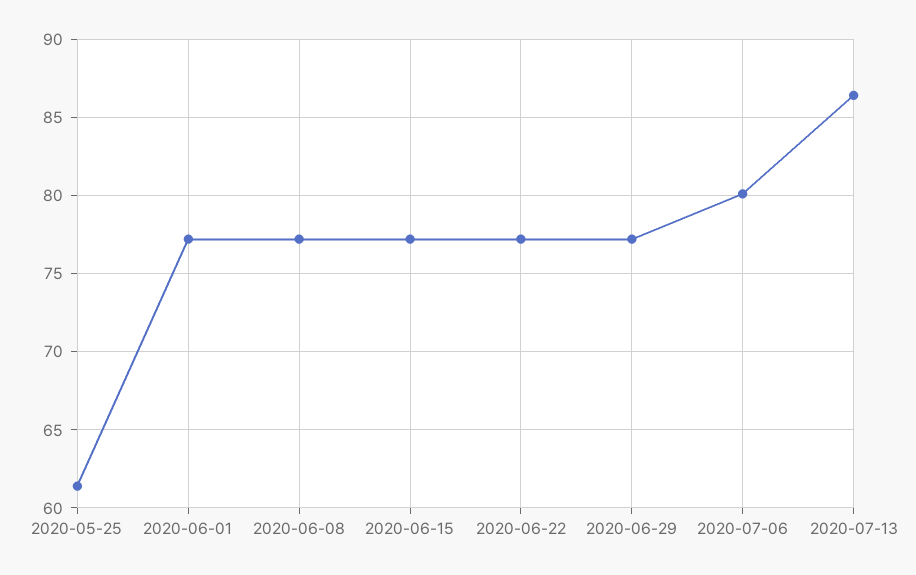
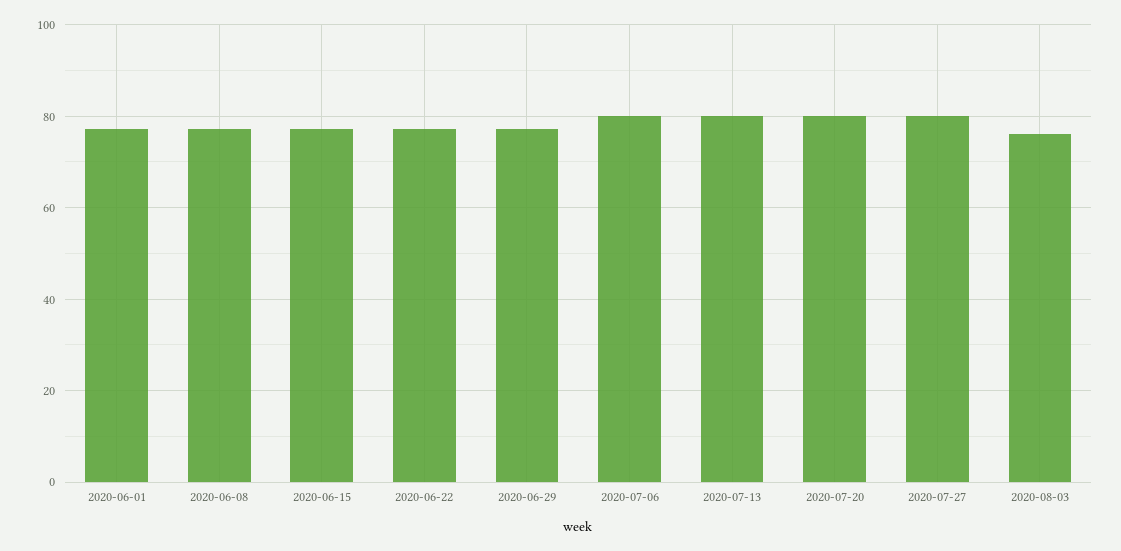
2020-05-25: 61.5 -> none
2020-07-13: 86.5 -> 80
2020-07-20: none -> 80
2020-07-27: none -> 80
2020-08-03: none -> 76

